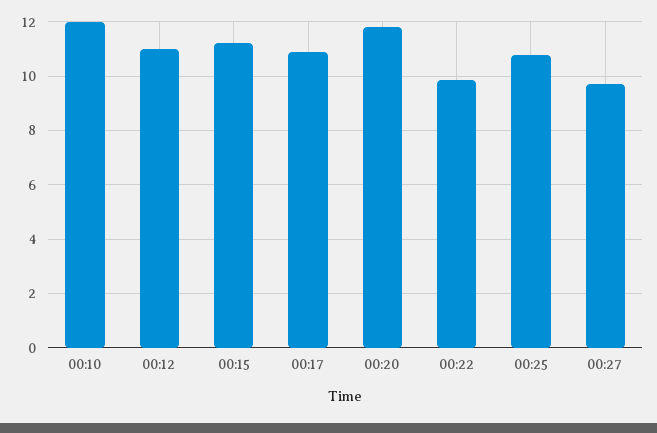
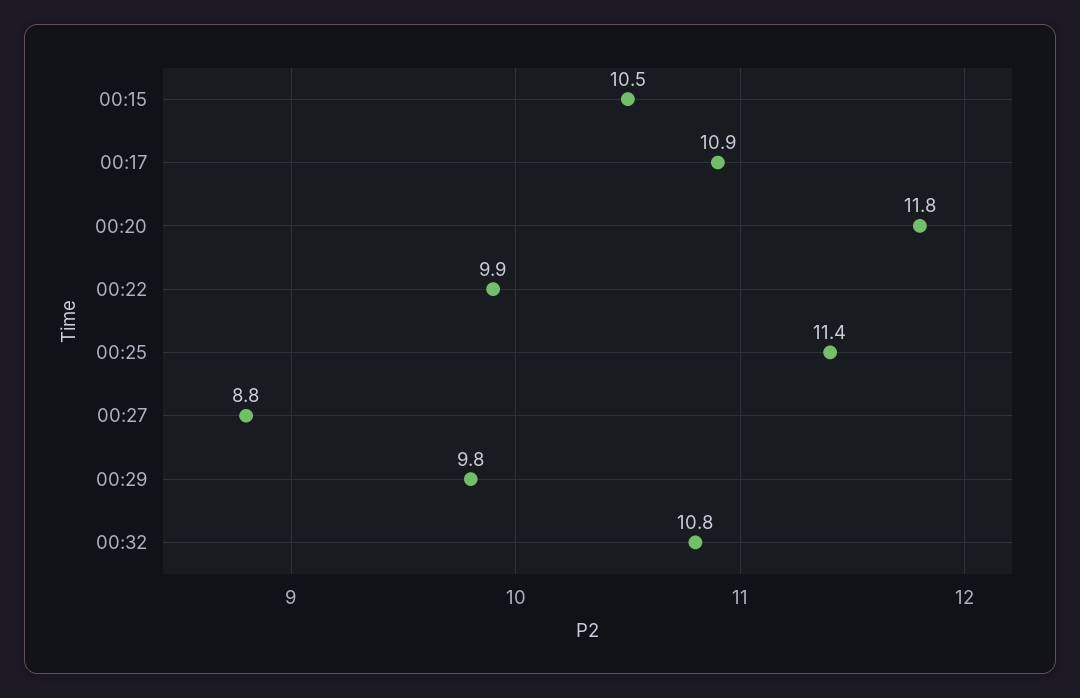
00:10: 12 -> none
00:12: 11 -> none
00:15: 11.25 -> 10.5
00:25: 10.75 -> 11.4
00:27: 9.75 -> 8.8
00:29: none -> 9.8
00:32: none -> 10.8

